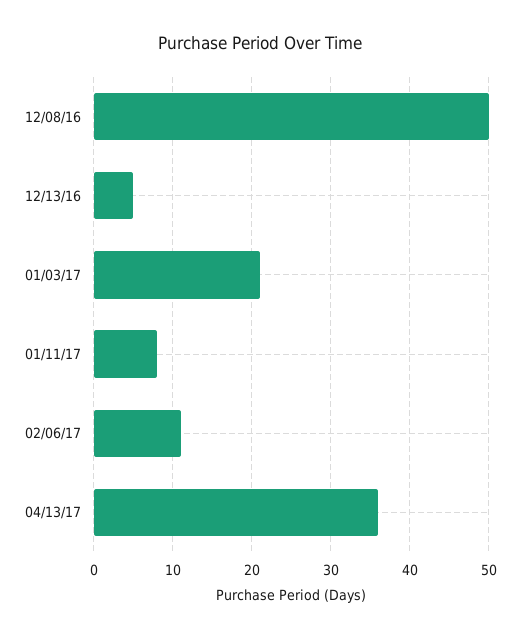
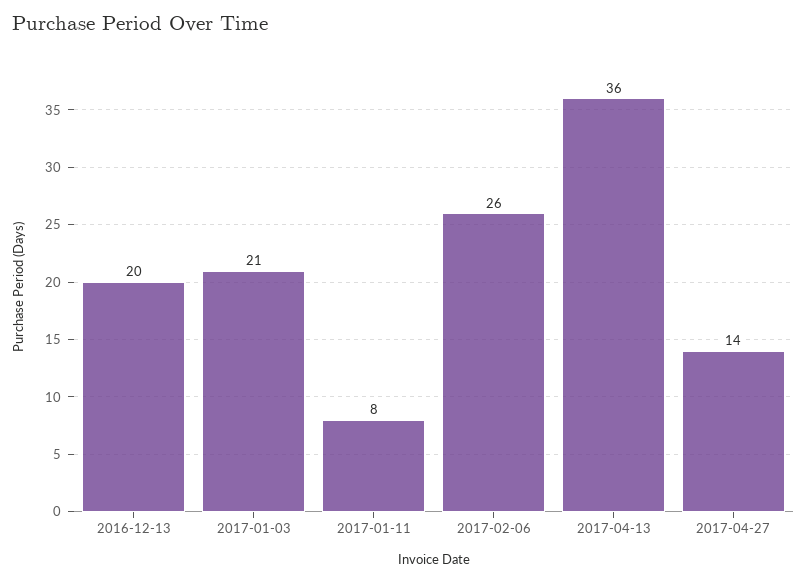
12/08/16: 50 -> none
12/13/16: 5 -> 20
02/06/17: 11 -> 26
2017-04-27: none -> 14

